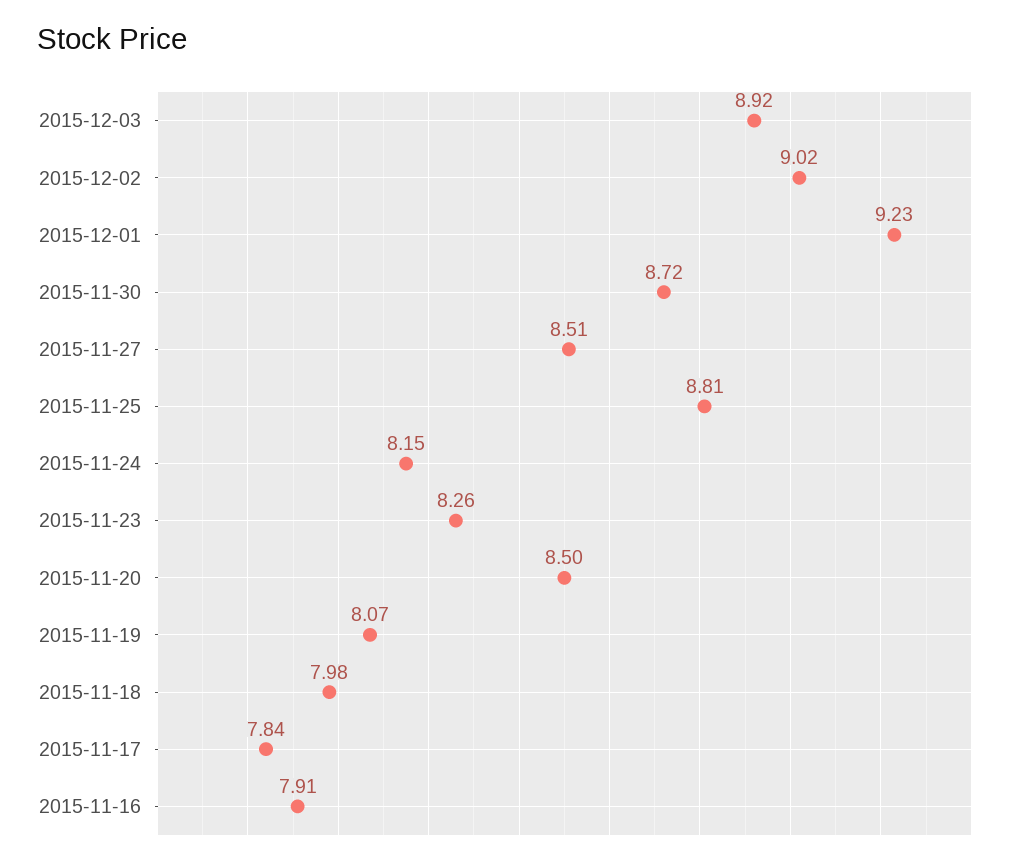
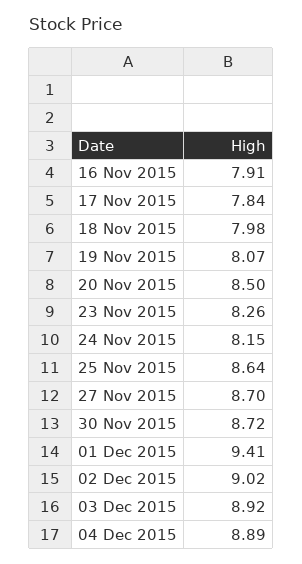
2015-12-01: 9.23 -> 9.41
2015-11-27: 8.51 -> 8.7
2015-11-25: 8.81 -> 8.64
04 Dec 2015: none -> 8.89

